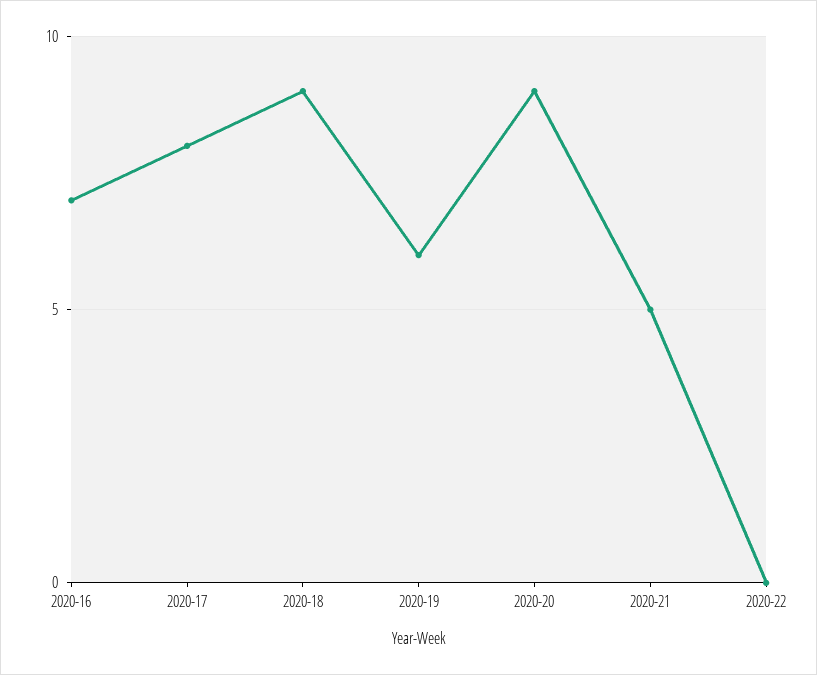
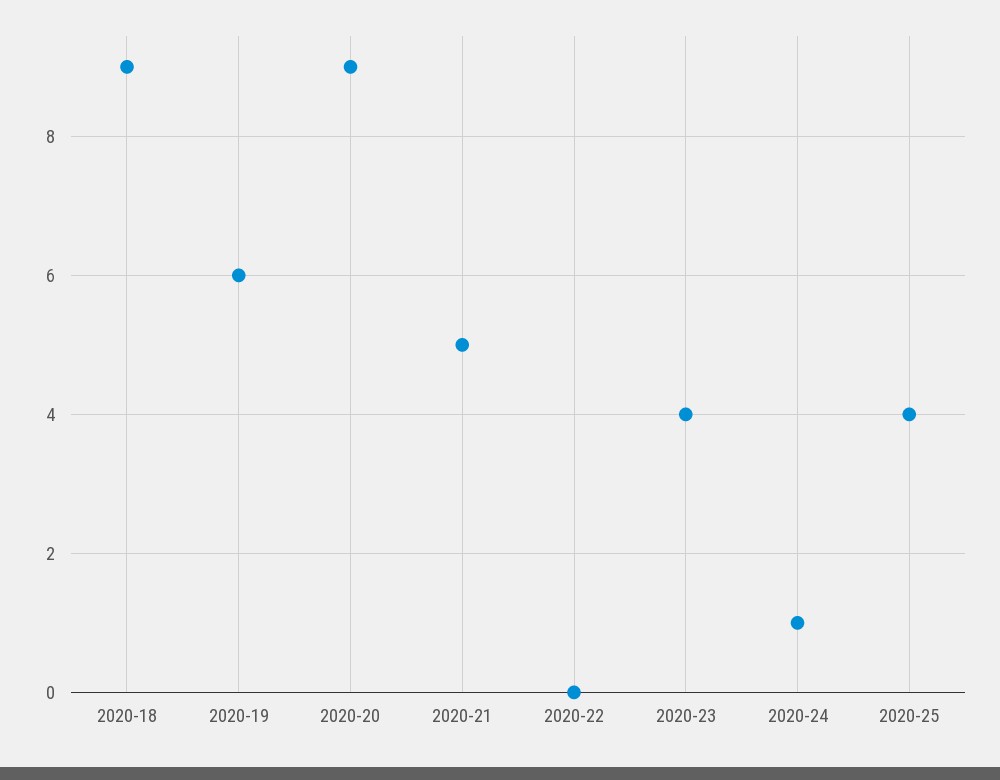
2020-16: 7 -> none
2020-17: 8 -> none
2020-23: none -> 4
2020-24: none -> 1
2020-25: none -> 4

